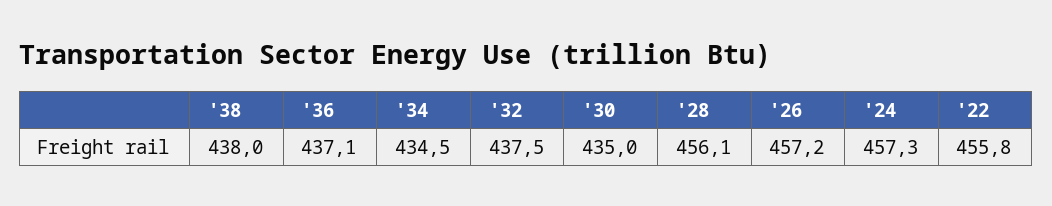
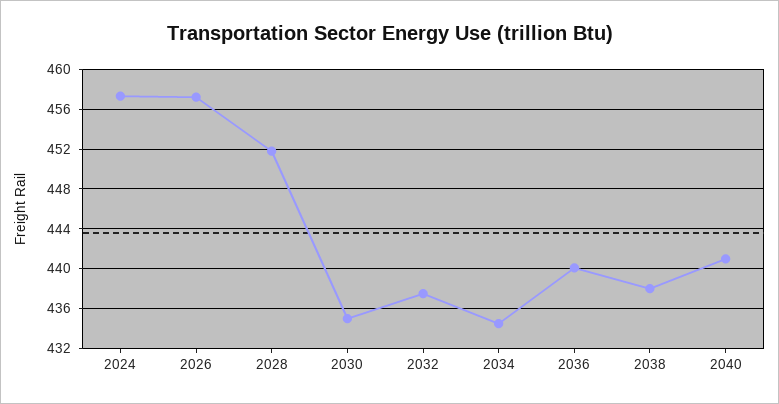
'36: 437.1 -> 440
'28: 456.1 -> 452
'22: 455.8 -> none
2040: none -> 441

